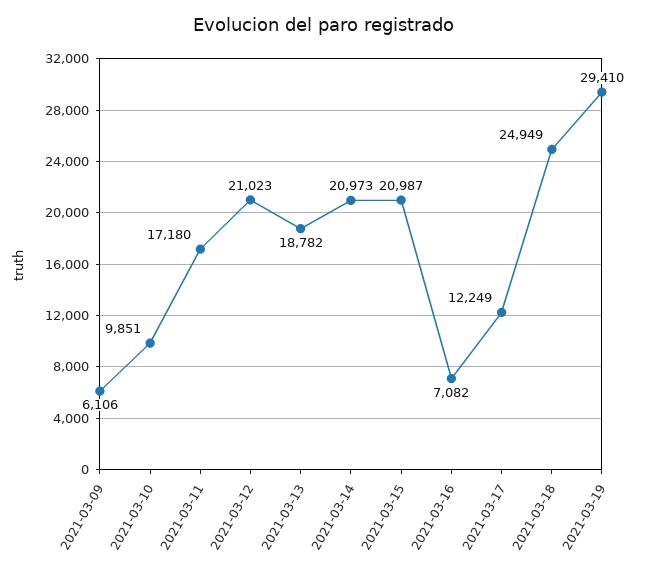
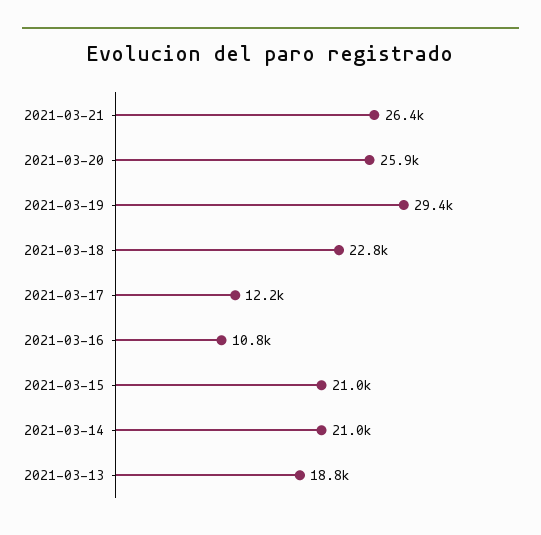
2021-03-09: 6106 -> none
2021-03-10: 9851 -> none
2021-03-11: 17180 -> none
2021-03-12: 21023 -> none
2021-03-16: 7082 -> 10800
2021-03-18: 24949 -> 22800
2021-03-21: none -> 26400
2021-03-20: none -> 25900

